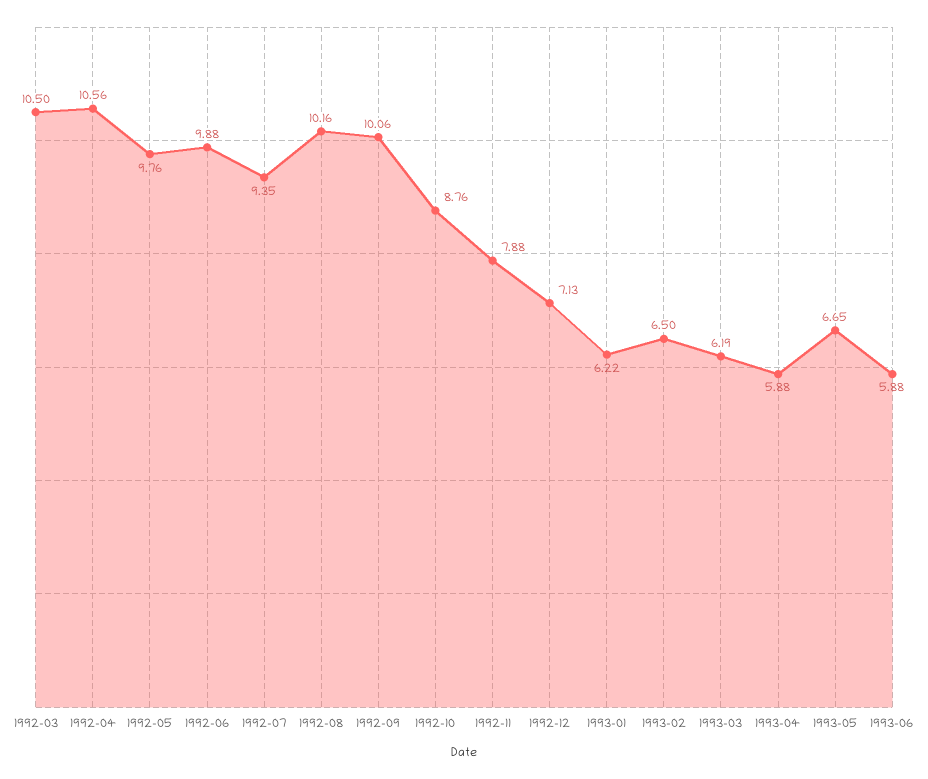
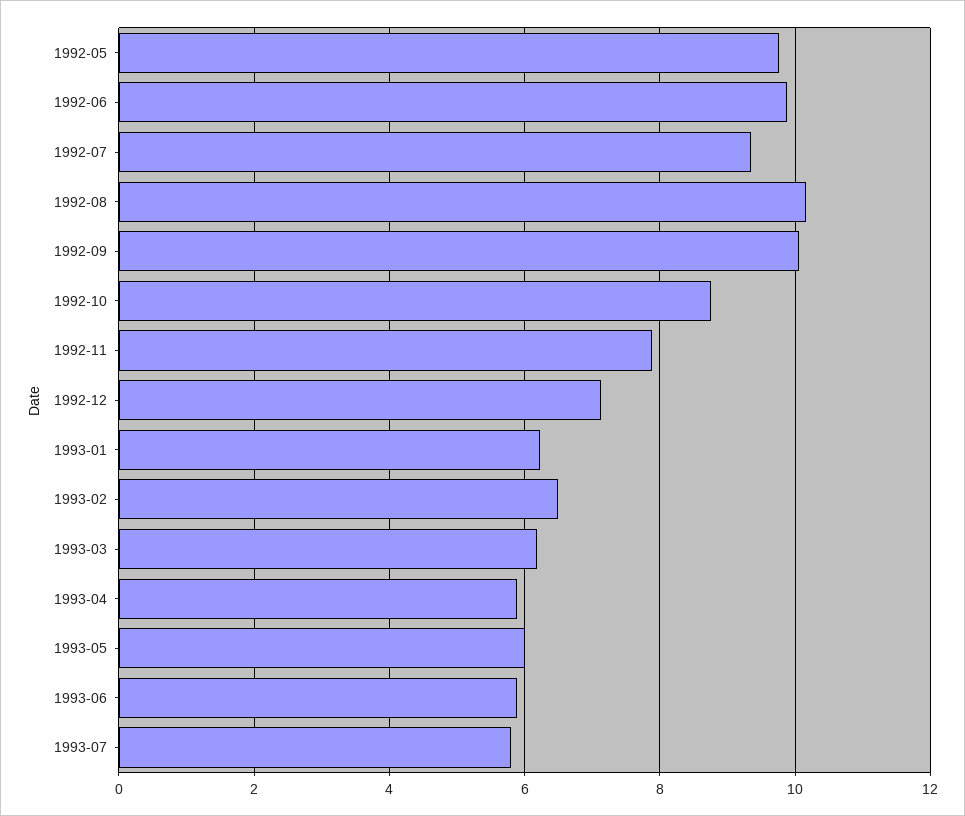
1992-03: 10.5 -> none
1992-04: 10.56 -> none
1993-05: 6.65 -> 6
1993-07: none -> 5.8

